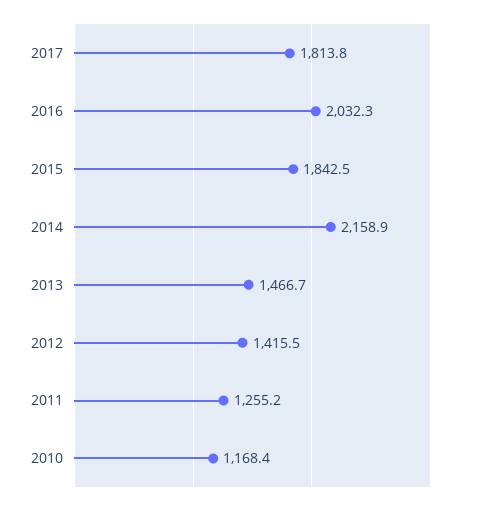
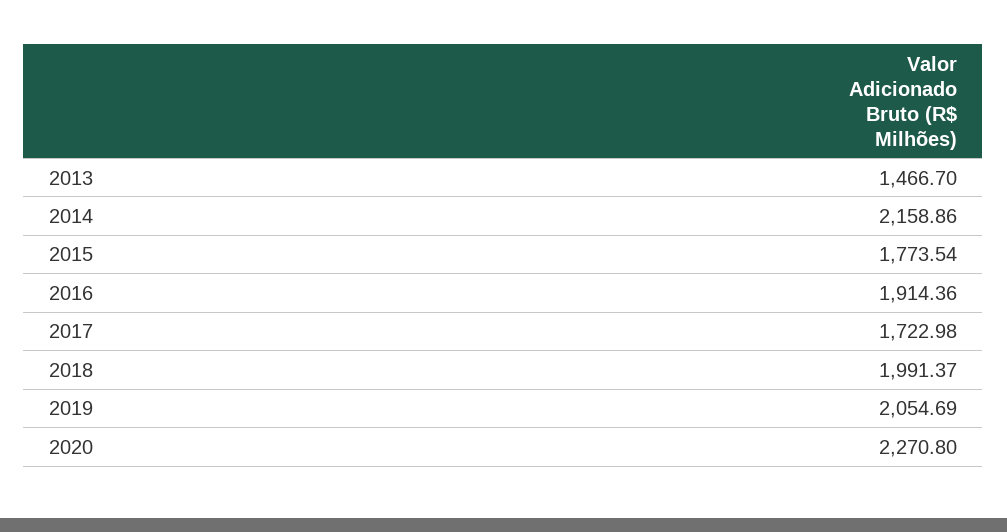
2017: 1813.8 -> 1722.98
2016: 2032.3 -> 1914.36
2015: 1842.5 -> 1773.54
2012: 1415.5 -> none
2011: 1255.2 -> none
2010: 1168.4 -> none
2018: none -> 1991.37
2019: none -> 2054.69
2020: none -> 2270.8

